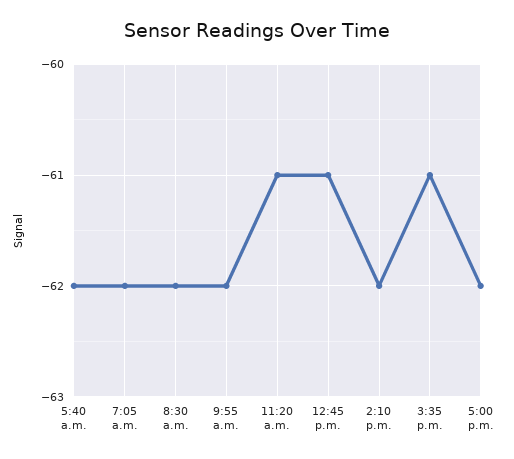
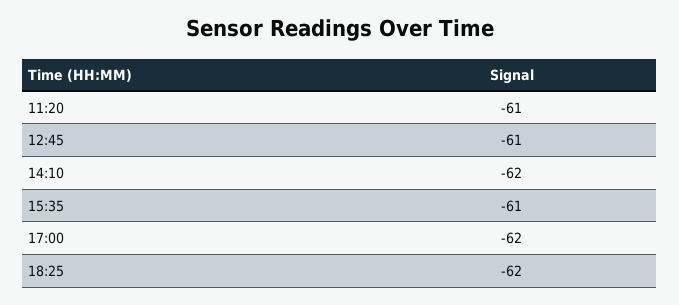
5:40 a.m.: -62 -> none
7:05 a.m.: -62 -> none
8:30 a.m.: -62 -> none
9:55 a.m.: -62 -> none
18:25: none -> -62

